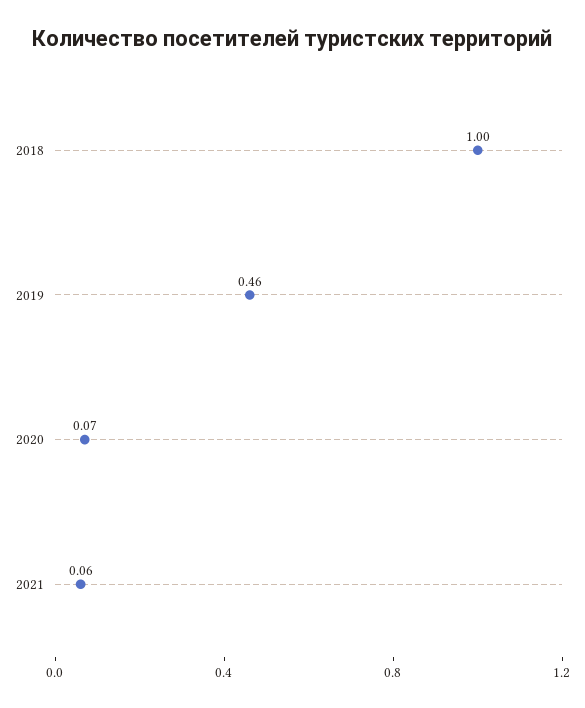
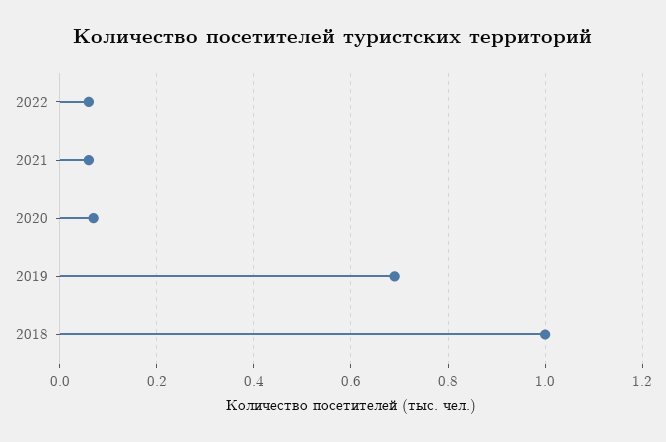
2019: 0.46 -> 0.7
2022: none -> 0.05

